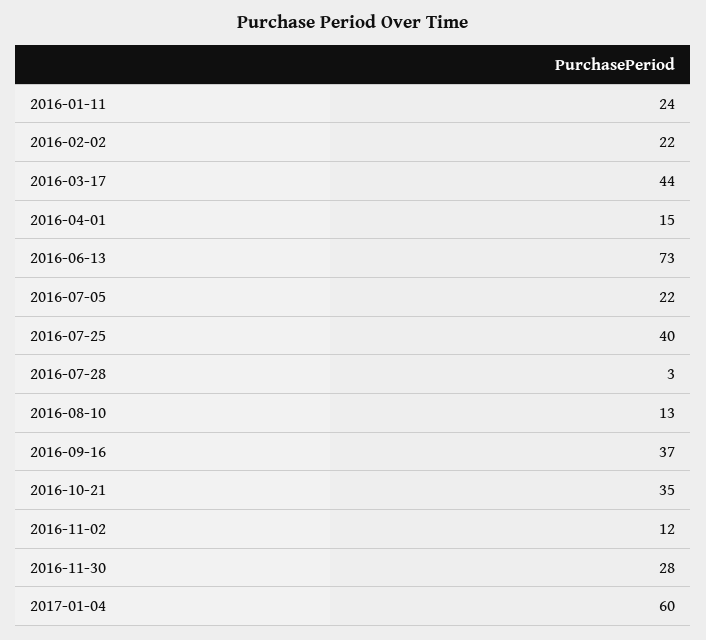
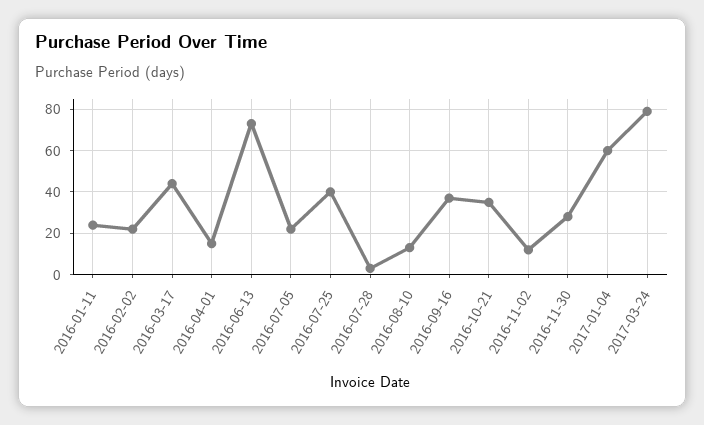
2017-03-24: none -> 80

